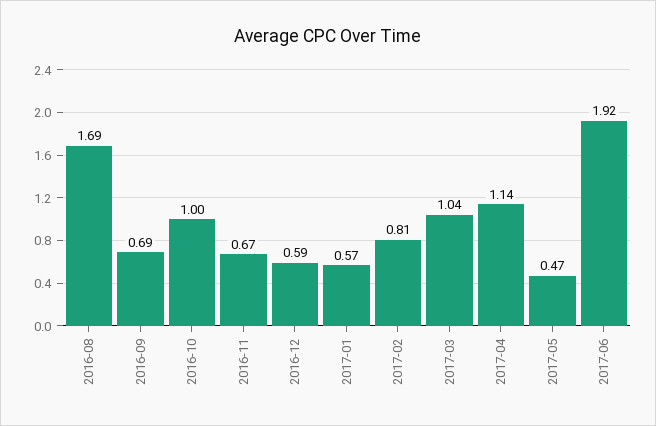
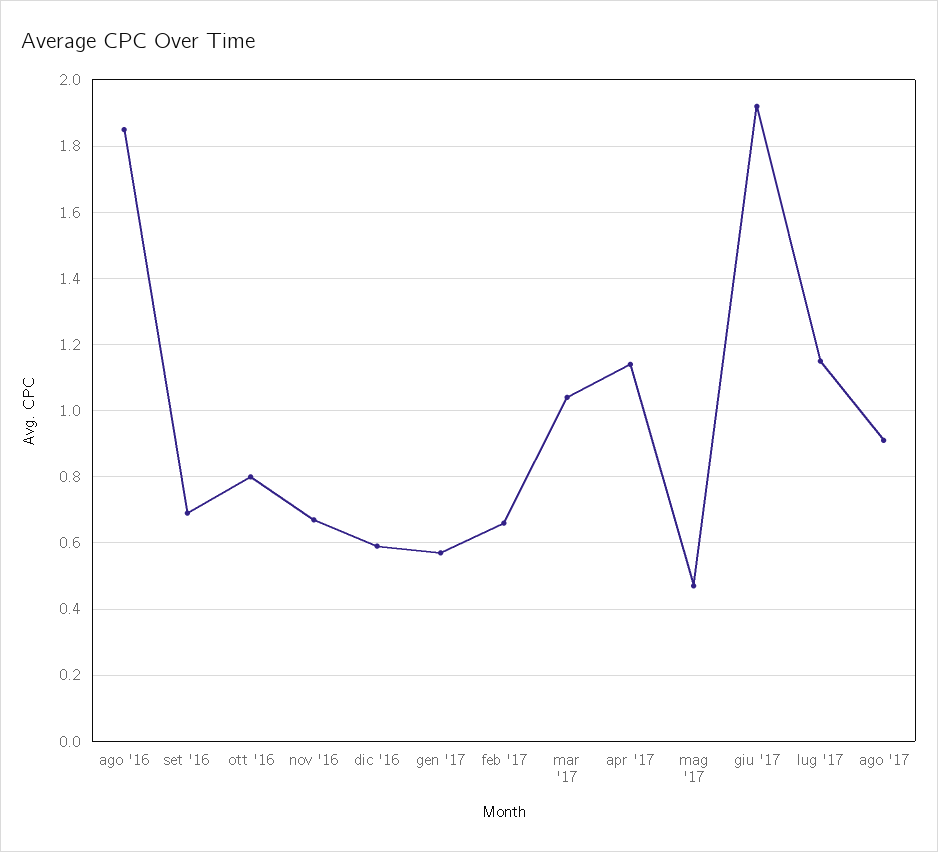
2016-08: 1.69 -> 1.85
2016-10: 1 -> 0.8
2017-02: 0.81 -> 0.65
lug '17: none -> 1.15
ago '17: none -> 0.9

